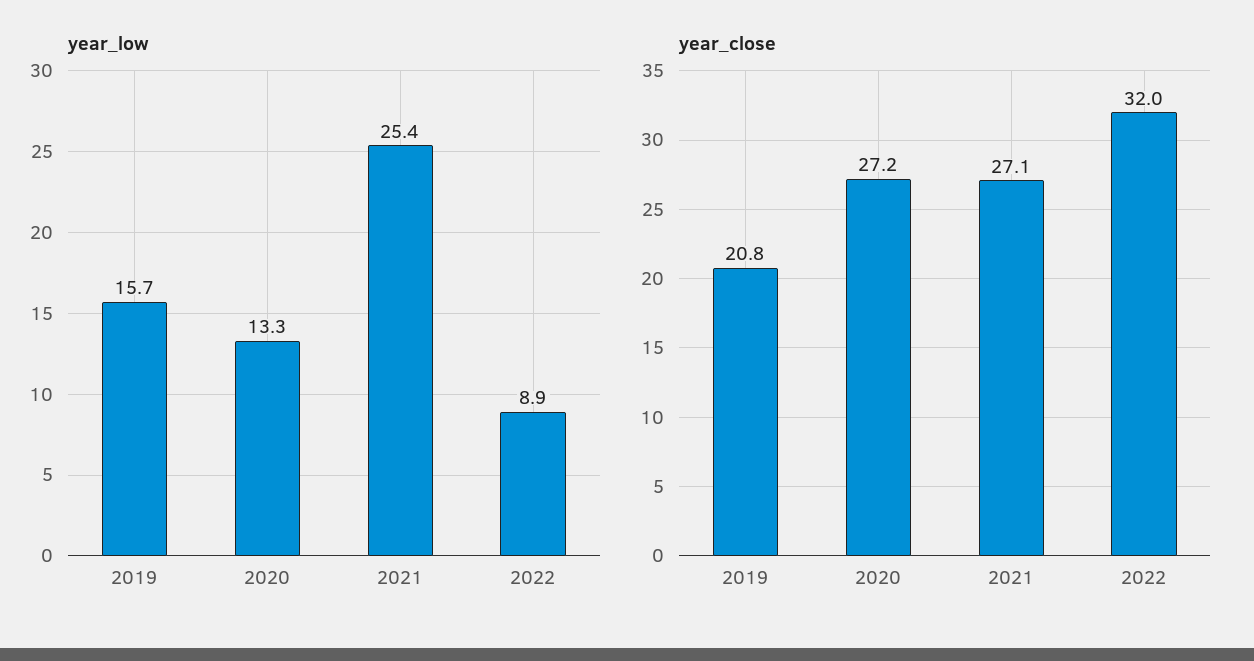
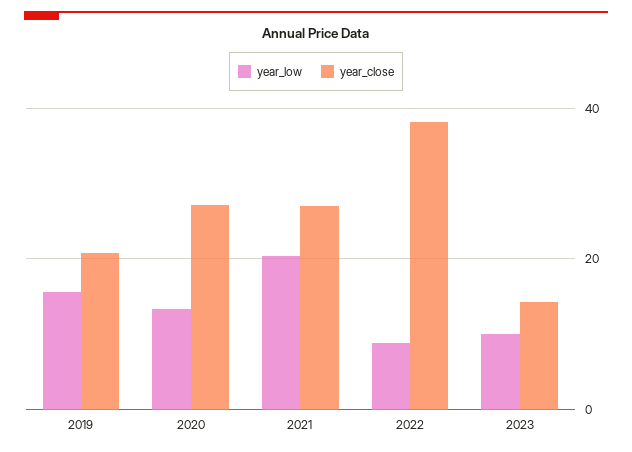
year_low, 2021: 25.4 -> 20
year_close, 2022: 32 -> 38
year_low, 2023: none -> 10
year_close, 2023: none -> 14

